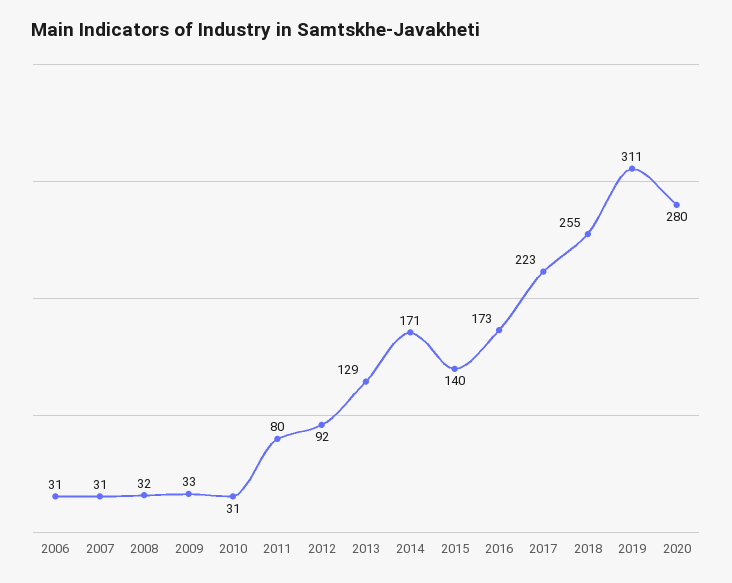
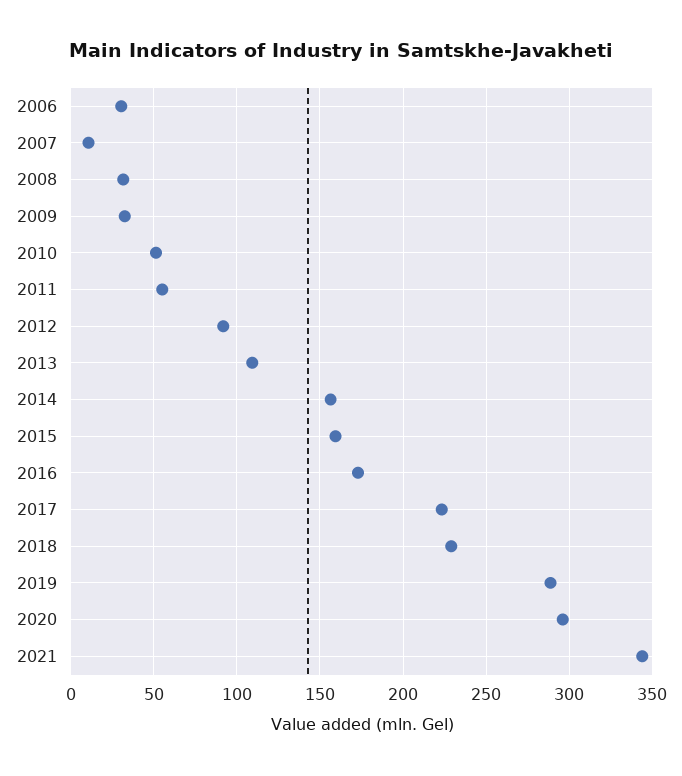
2007: 31 -> 10
2010: 31 -> 50
2011: 80 -> 55
2013: 129 -> 110
2014: 171 -> 155
2015: 140 -> 160
2018: 255 -> 230
2019: 311 -> 290
2020: 280 -> 295
2021: none -> 345

